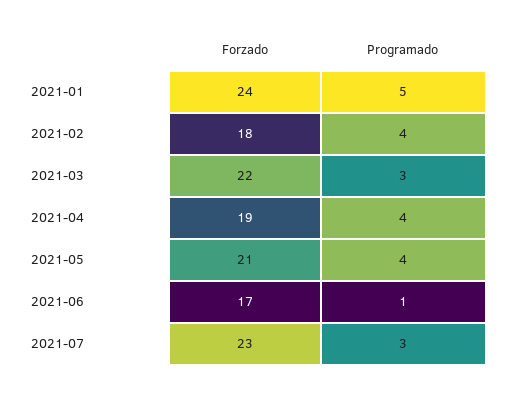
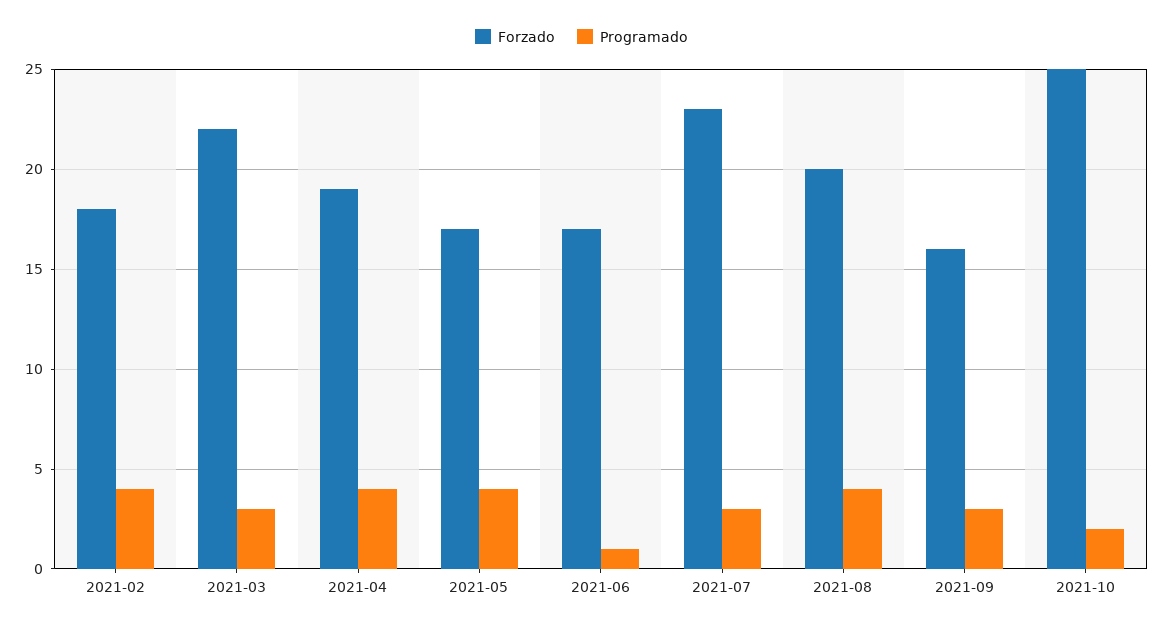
Forzado, 2021-01: 24 -> none
Programado, 2021-01: 5 -> none
Forzado, 2021-05: 21 -> 17
Forzado, 2021-08: none -> 20
Programado, 2021-08: none -> 4
Forzado, 2021-09: none -> 16
Programado, 2021-09: none -> 3
Forzado, 2021-10: none -> 25
Programado, 2021-10: none -> 2

